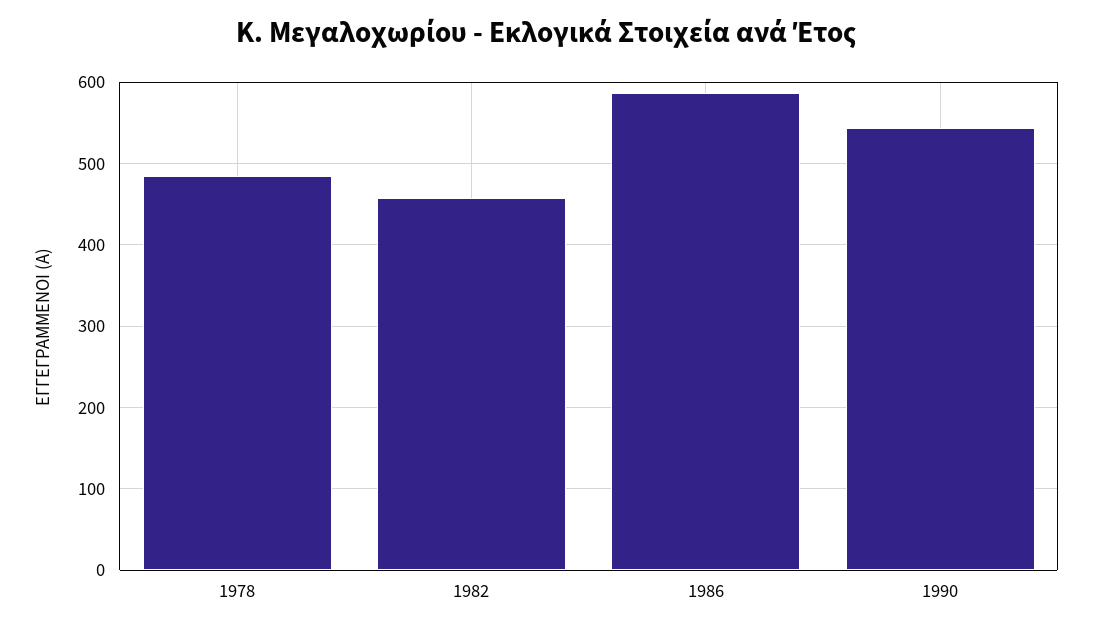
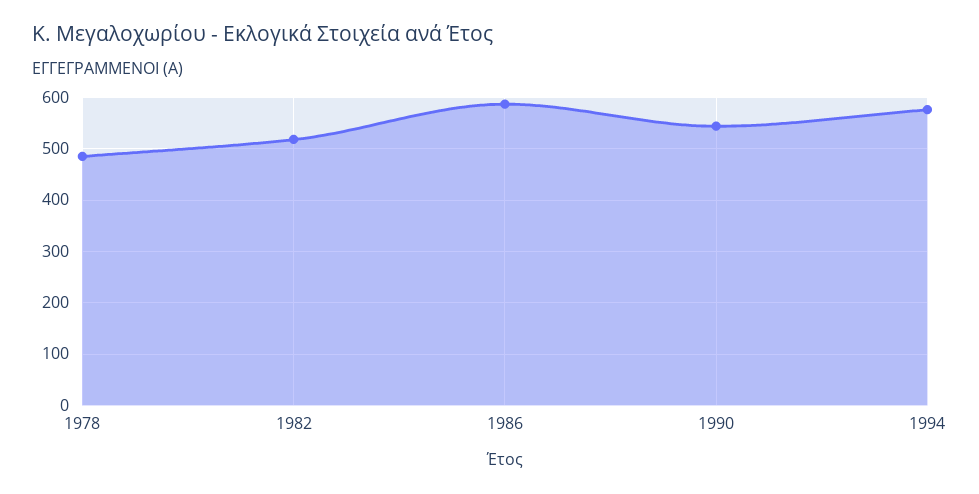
1982: 460 -> 520
1994: none -> 580

